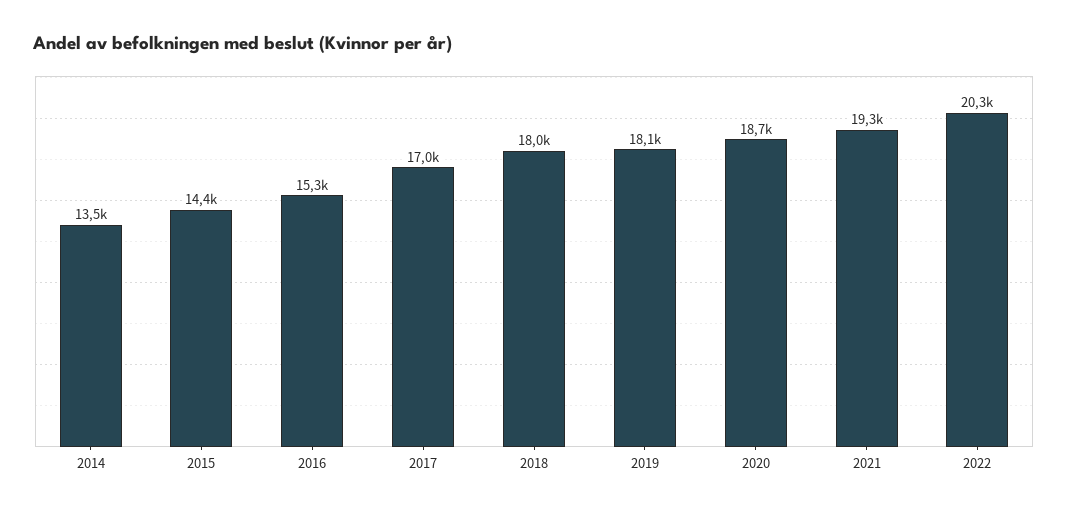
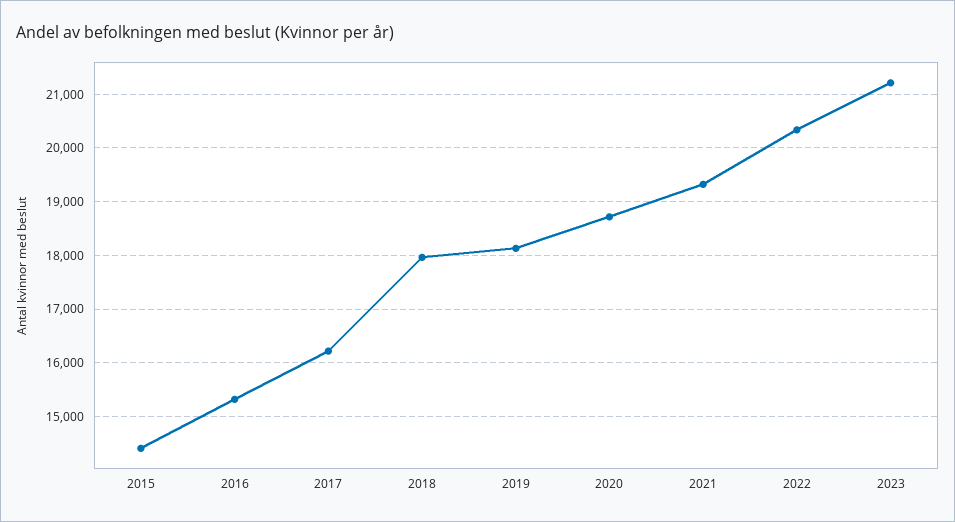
2014: 13500 -> none
2017: 17000 -> 16200
2023: none -> 21200

